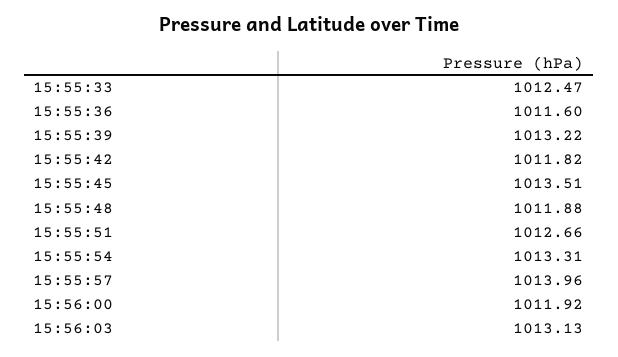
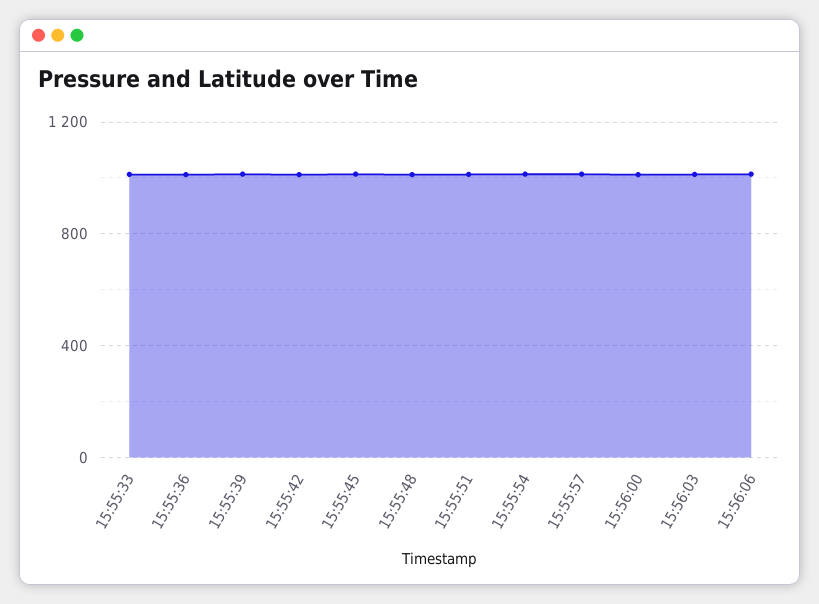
15:56:06: none -> 1000

